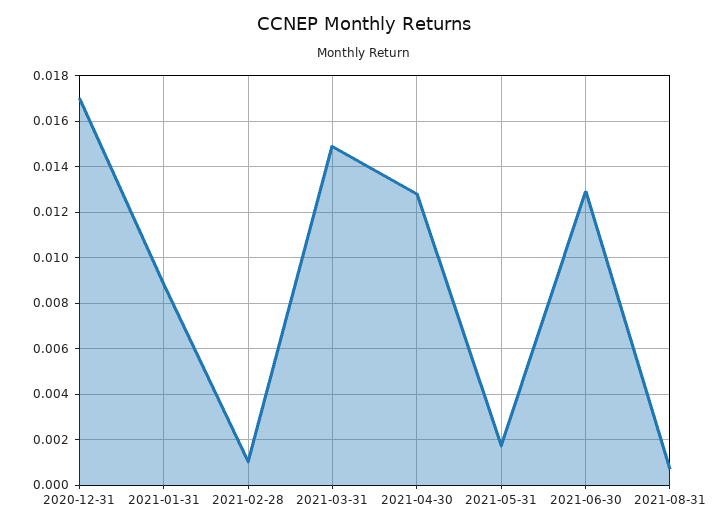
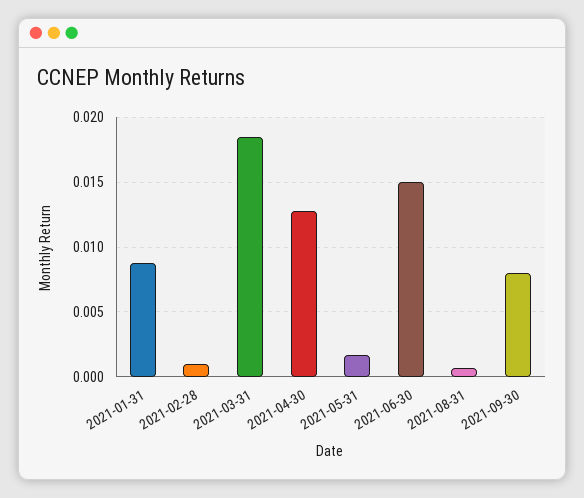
2020-12-31: 0.017 -> none
2021-03-31: 0.015 -> 0.0185
2021-06-30: 0.013 -> 0.015
2021-09-30: none -> 0.008

